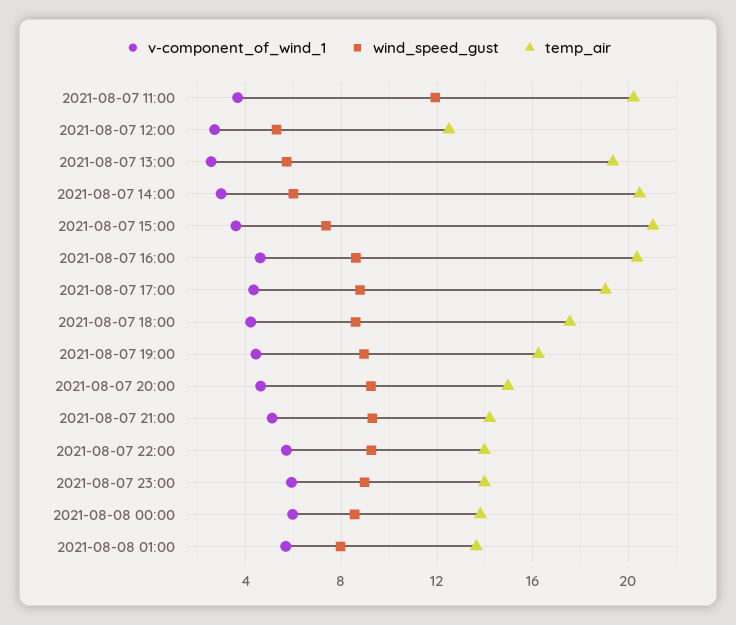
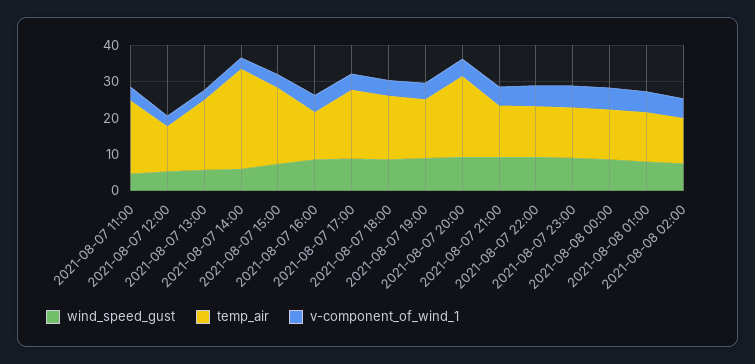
wind_speed_gust, 2021-08-07 11:00: 12 -> 5
temp_air, 2021-08-07 14:00: 20.5 -> 27.5
temp_air, 2021-08-07 16:00: 20.5 -> 12.5
temp_air, 2021-08-07 20:00: 15 -> 22.5
wind_speed_gust, 2021-08-08 02:00: none -> 7.5
temp_air, 2021-08-08 02:00: none -> 12.5
v-component_of_wind_1, 2021-08-08 02:00: none -> 5

